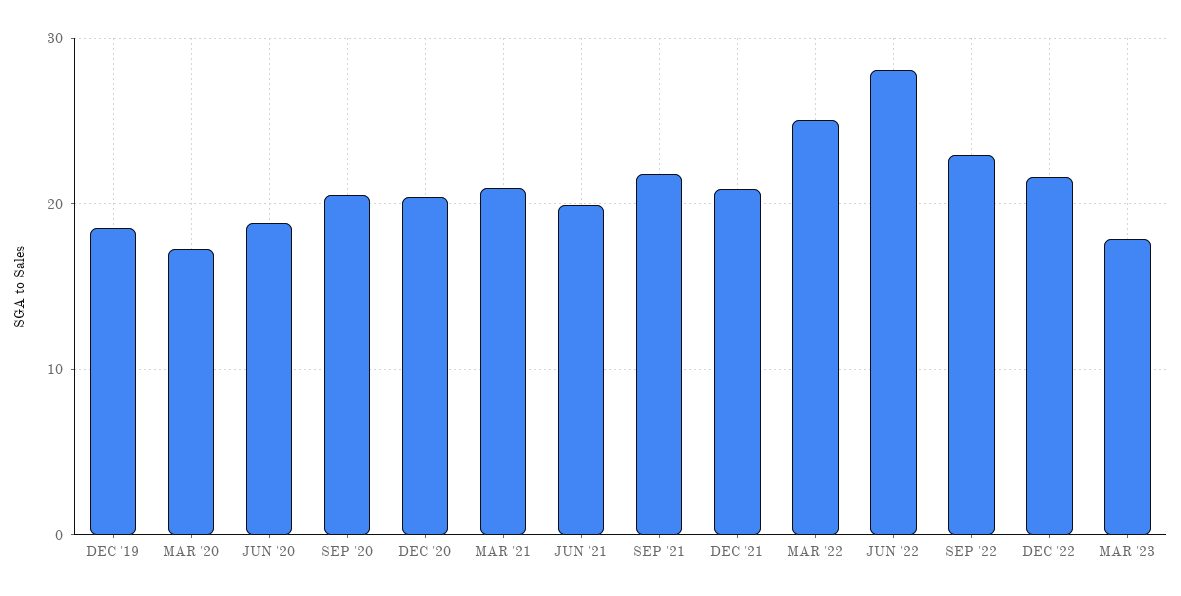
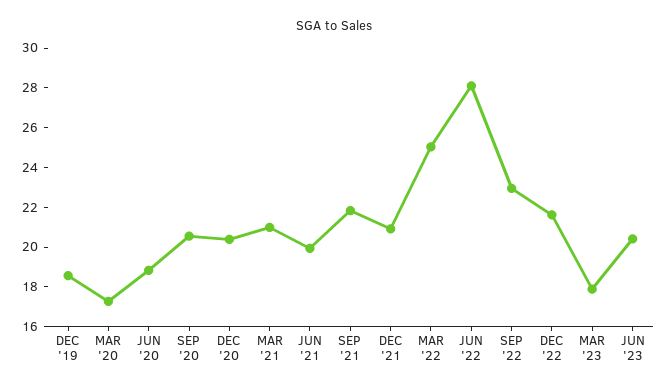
JUN '23: none -> 20.5

